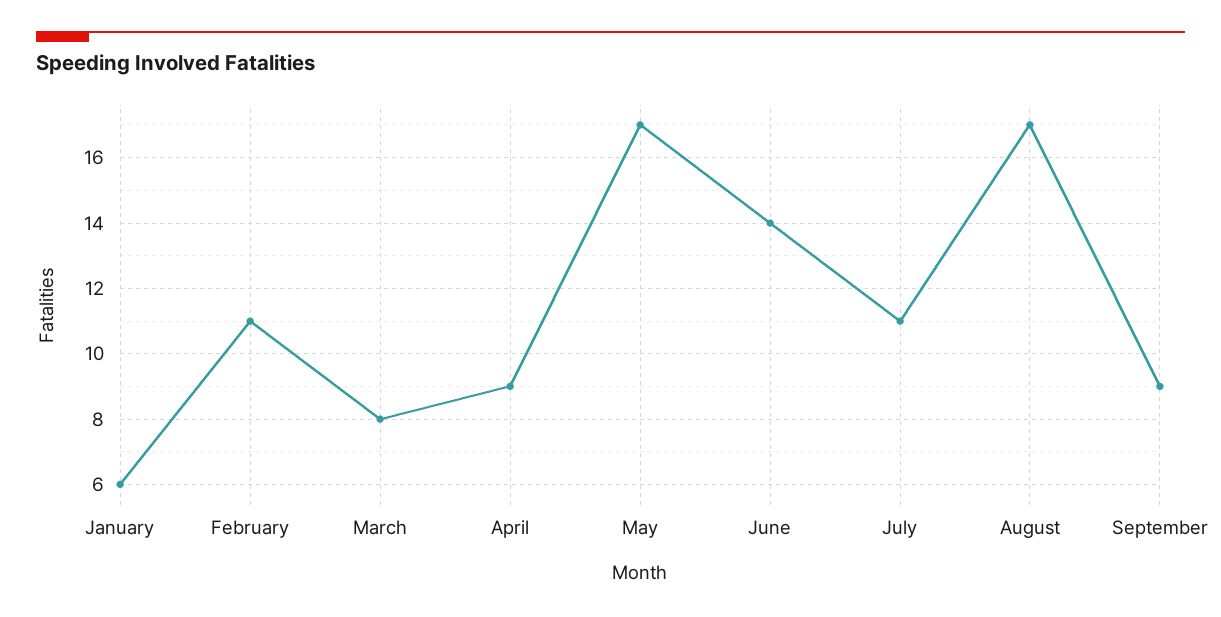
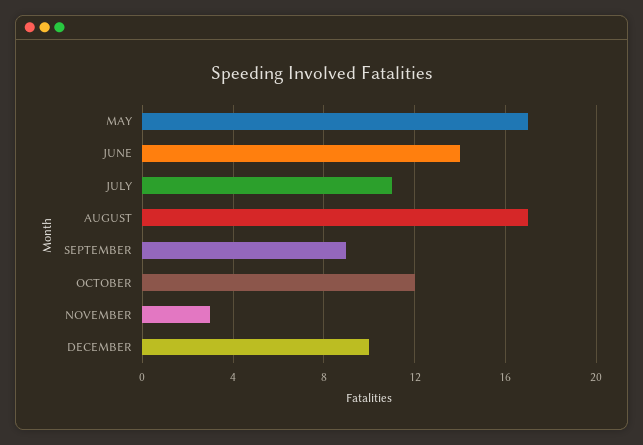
January: 6 -> none
February: 11 -> none
March: 8 -> none
April: 9 -> none
OCTOBER: none -> 12
NOVEMBER: none -> 3
DECEMBER: none -> 10

